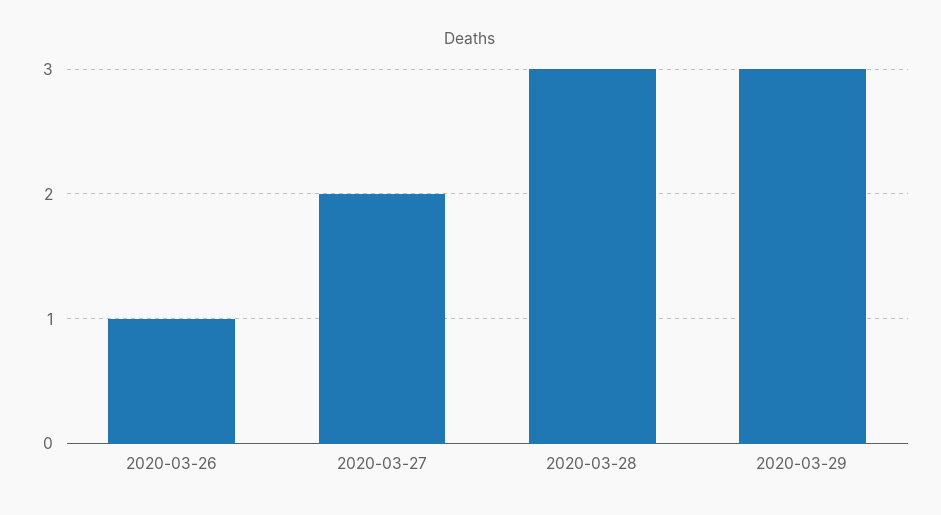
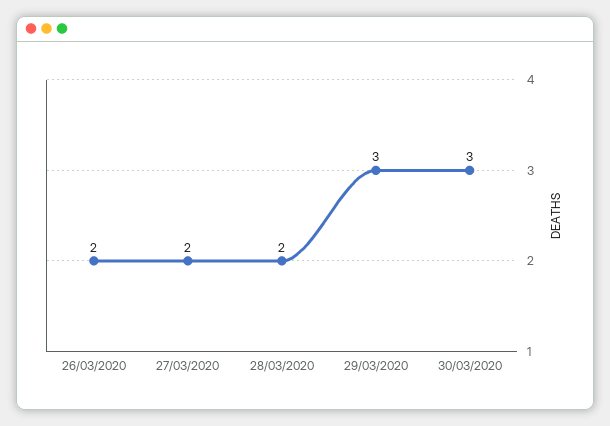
2020-03-26: 1 -> 2
2020-03-28: 3 -> 2
30/03/2020: none -> 3

